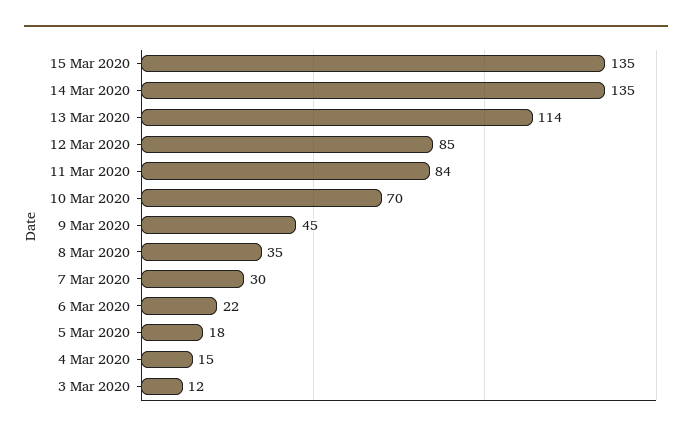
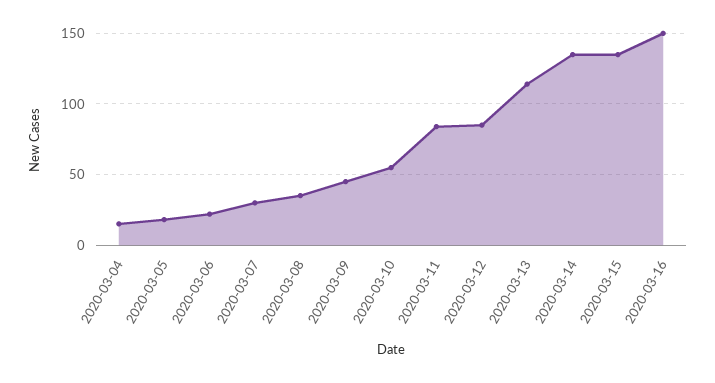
10 Mar 2020: 70 -> 55
3 Mar 2020: 12 -> none
2020-03-16: none -> 150

